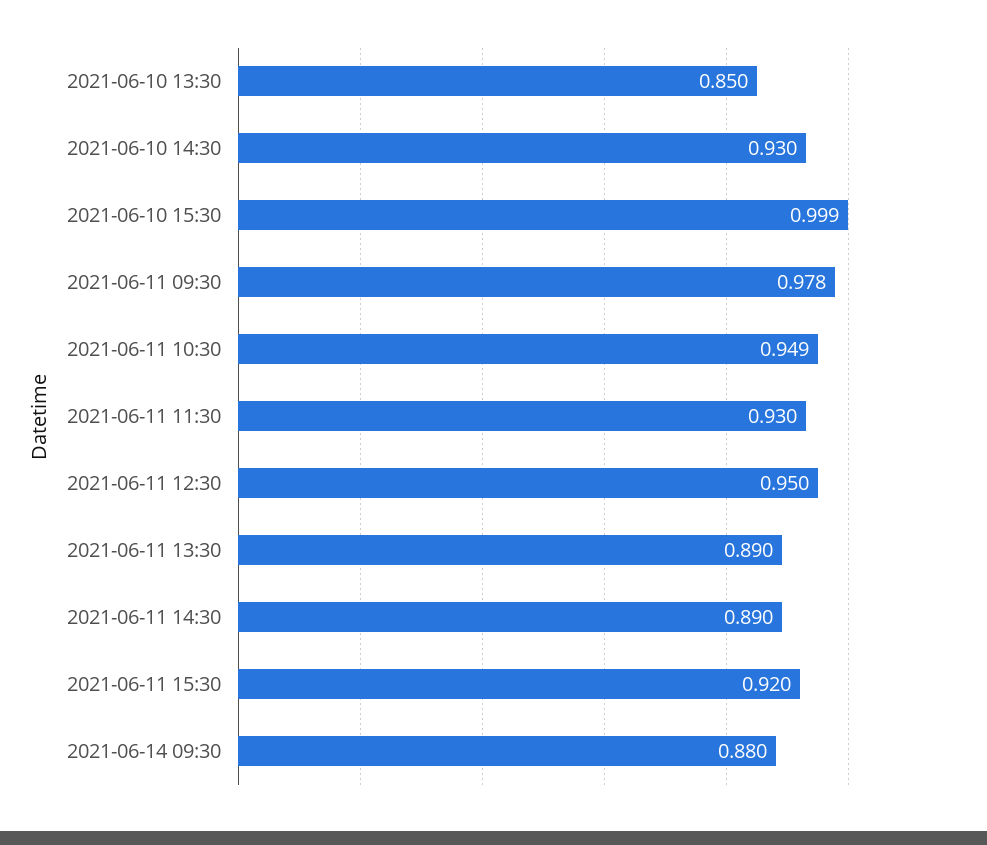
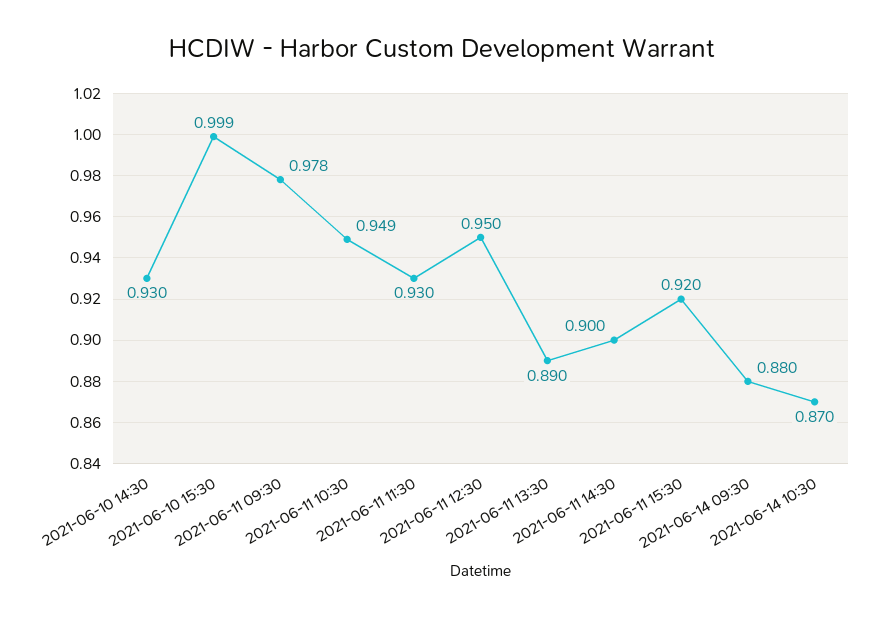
2021-06-10 13:30: 0.85 -> none
2021-06-11 14:30: 0.89 -> 0.9
2021-06-14 10:30: none -> 0.87

